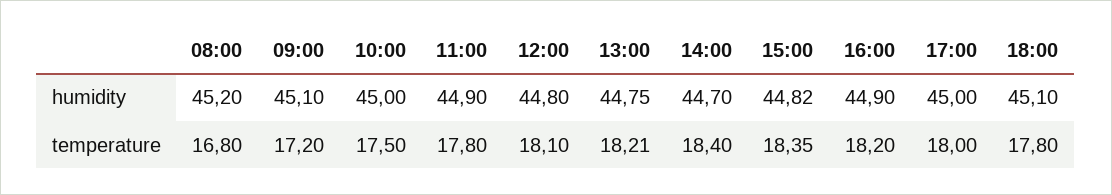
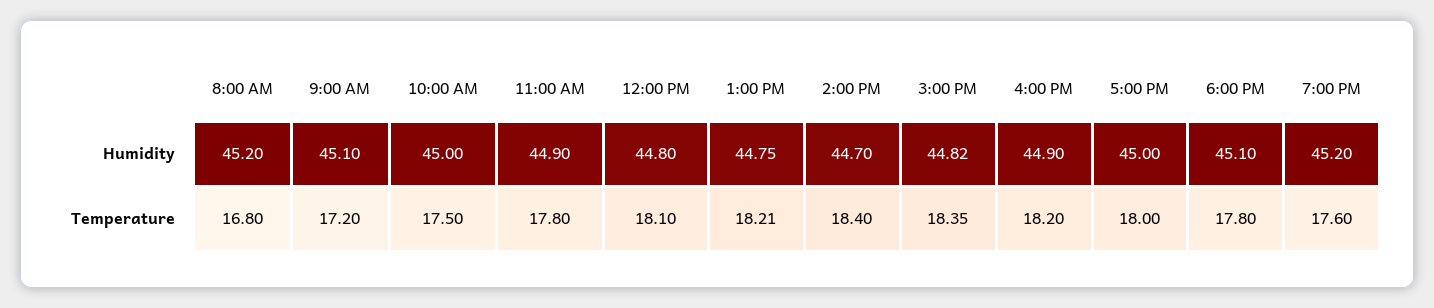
7:00 PM, humidity: none -> 45.2
7:00 PM, temperature: none -> 17.6

